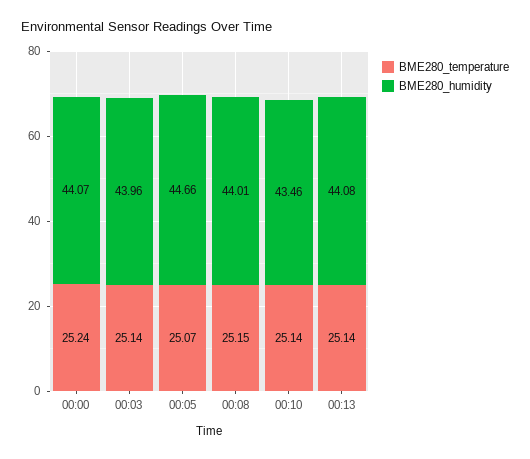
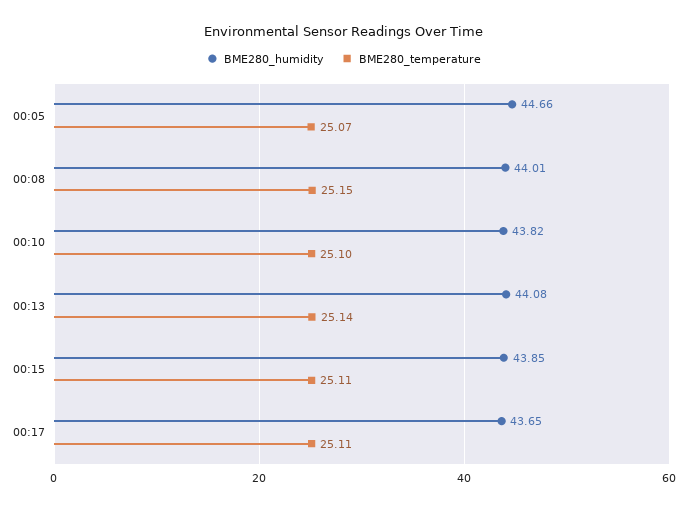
BME280_temperature, 00:00: 25.24 -> none
BME280_humidity, 00:00: 44.07 -> none
BME280_temperature, 00:03: 25.14 -> none
BME280_humidity, 00:03: 43.96 -> none
BME280_temperature, 00:10: 25.14 -> 25.1
BME280_humidity, 00:10: 43.46 -> 43.82
BME280_humidity, 00:15: none -> 43.85
BME280_temperature, 00:15: none -> 25.11
BME280_humidity, 00:17: none -> 43.65
BME280_temperature, 00:17: none -> 25.11

